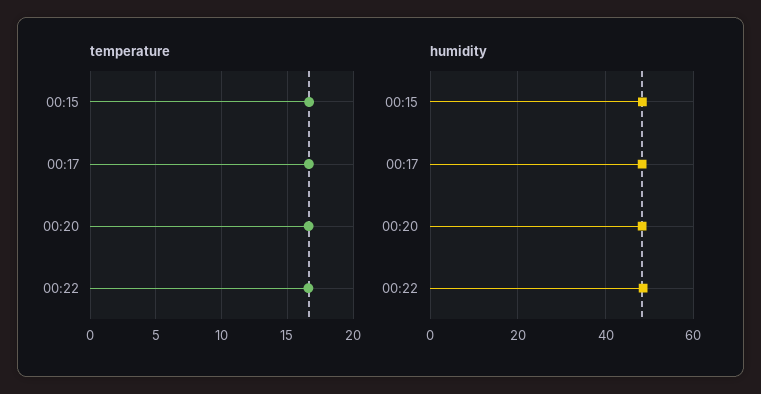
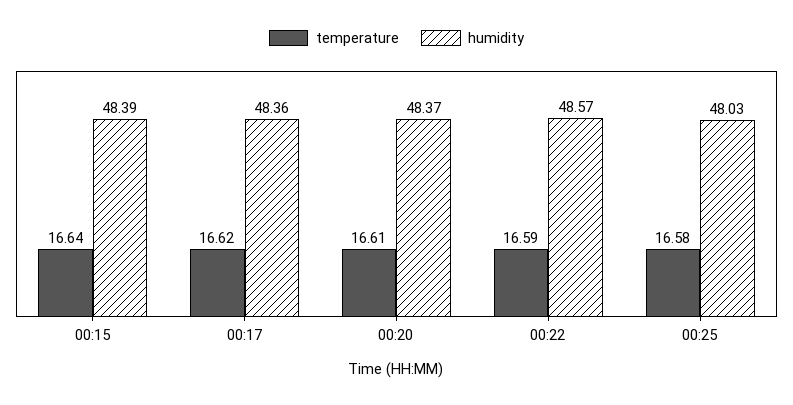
temperature, 00:25: none -> 16.58
humidity, 00:25: none -> 48.03

